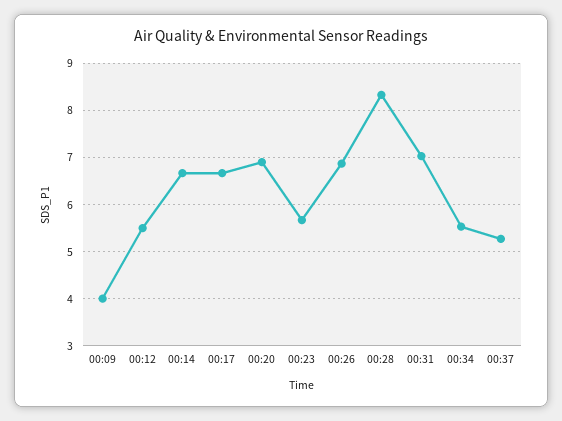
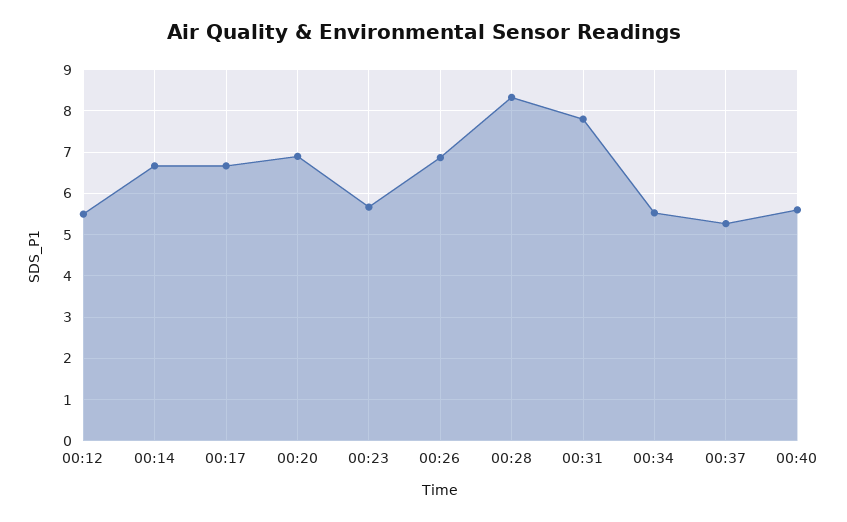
00:09: 4 -> none
00:31: 7 -> 7.8
00:40: none -> 5.6

